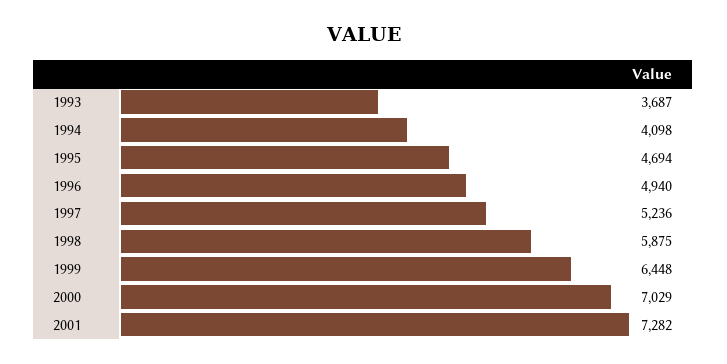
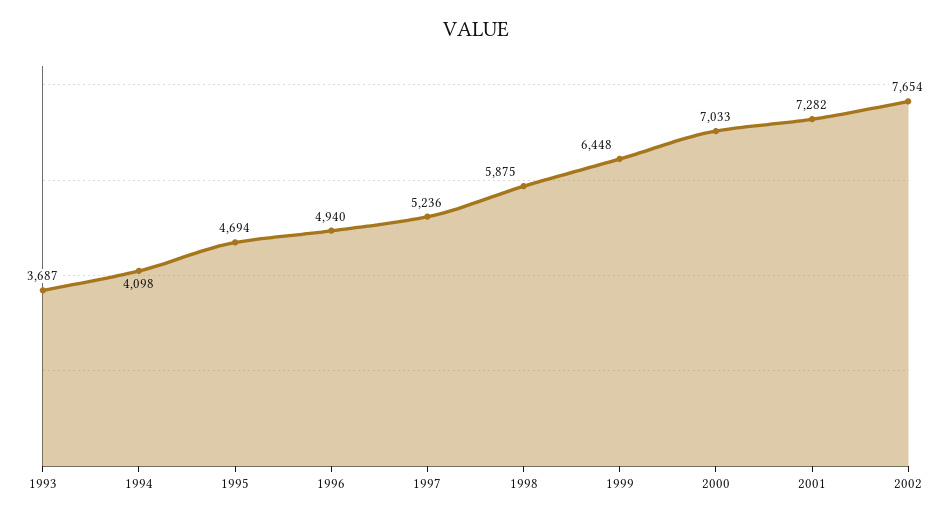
2000: 7029 -> 7033
2002: none -> 7654

